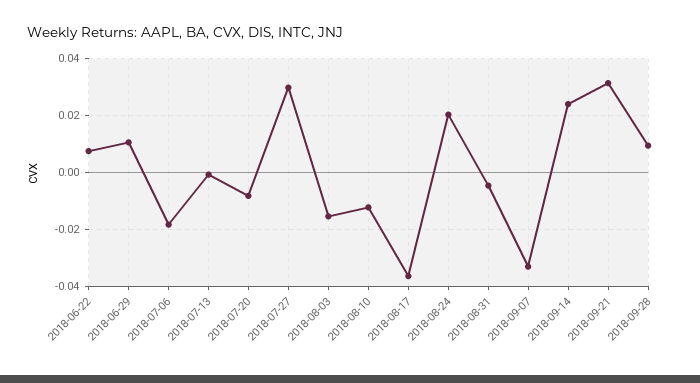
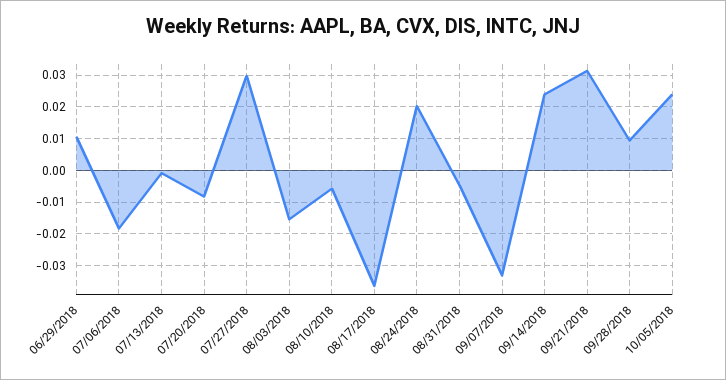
2018-06-22: 0.0075 -> none
2018-08-10: -0.0125 -> -0.006
10/05/2018: none -> 0.024

